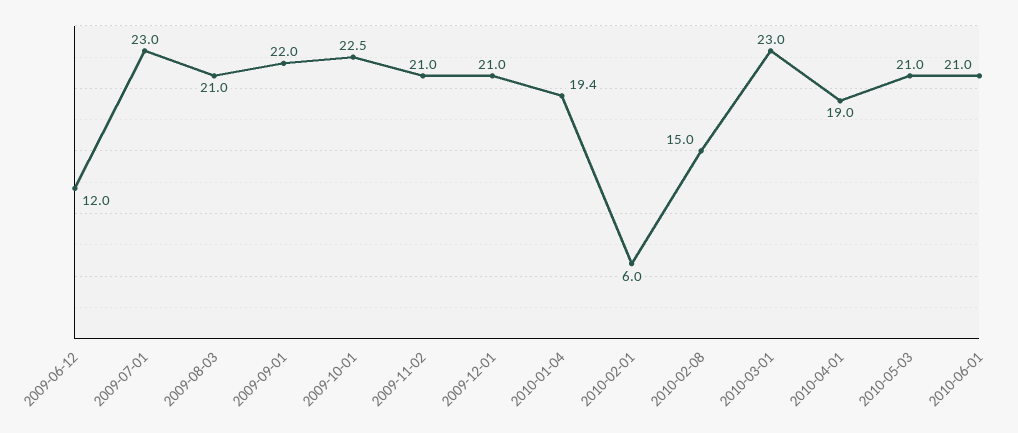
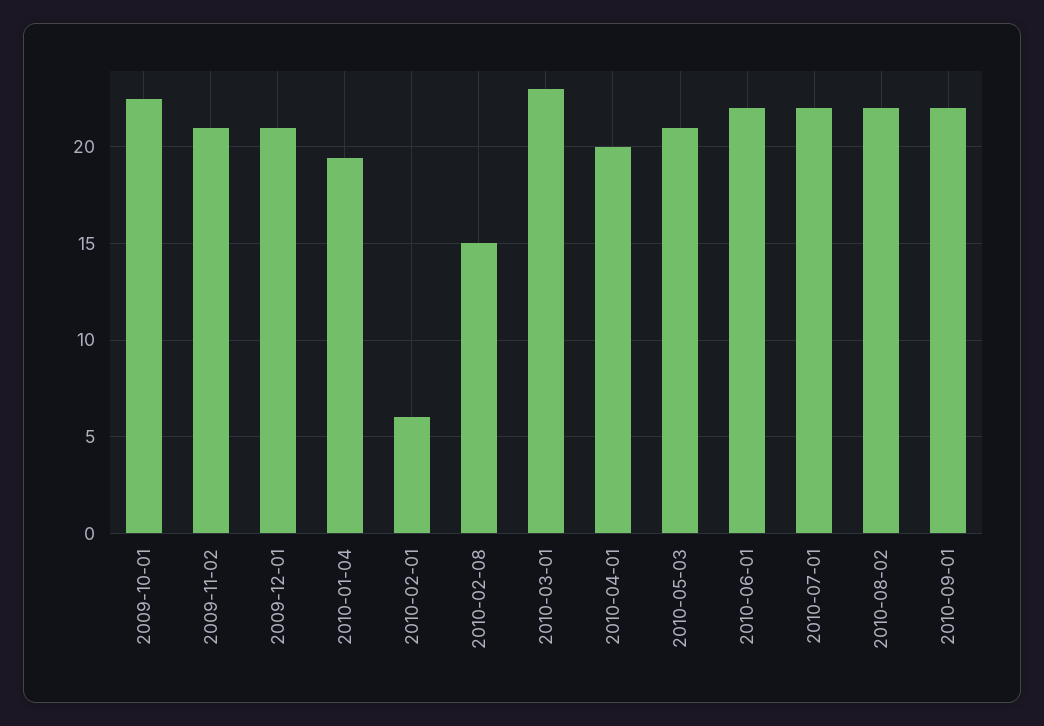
2009-06-12: 12 -> none
2009-07-01: 23 -> none
2009-08-03: 21 -> none
2009-09-01: 22 -> none
2010-04-01: 19 -> 20
2010-06-01: 21 -> 22
2010-07-01: none -> 22
2010-08-02: none -> 22
2010-09-01: none -> 22

